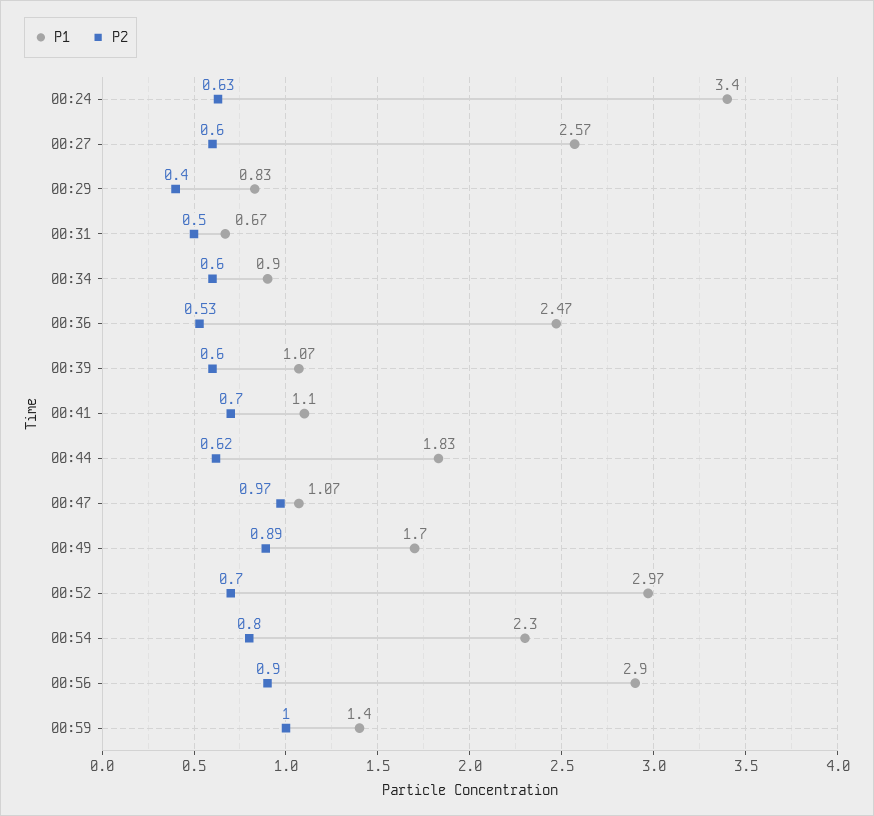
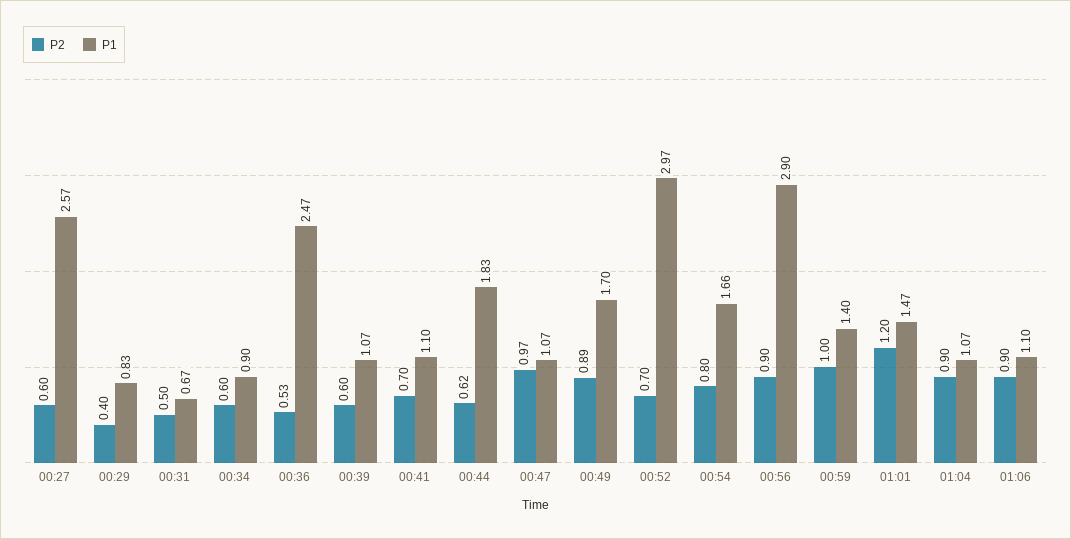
P1, 00:24: 3.4 -> none
P2, 00:24: 0.63 -> none
P1, 00:54: 2.3 -> 1.66
P2, 01:01: none -> 1.2
P1, 01:01: none -> 1.47
P2, 01:04: none -> 0.9
P1, 01:04: none -> 1.07
P2, 01:06: none -> 0.9
P1, 01:06: none -> 1.1

